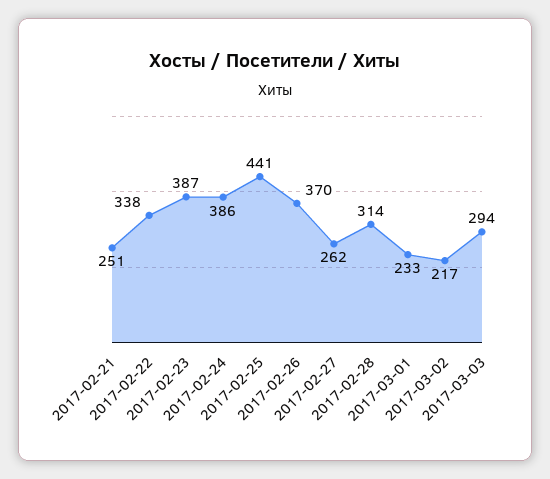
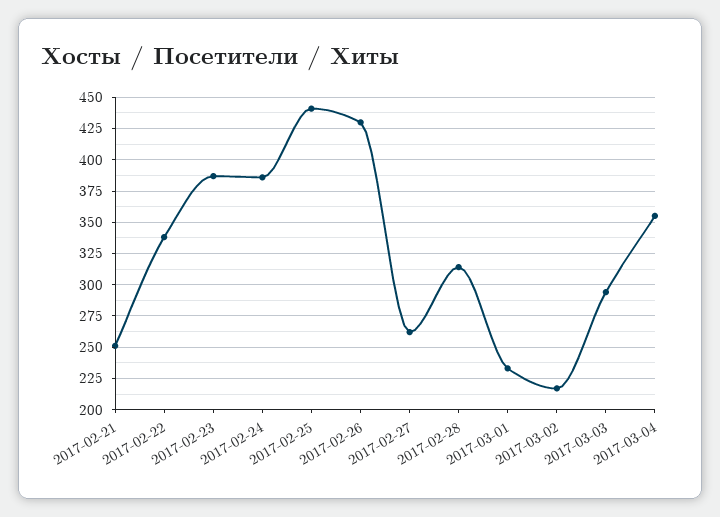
2017-02-26: 370 -> 430
2017-03-04: none -> 355

